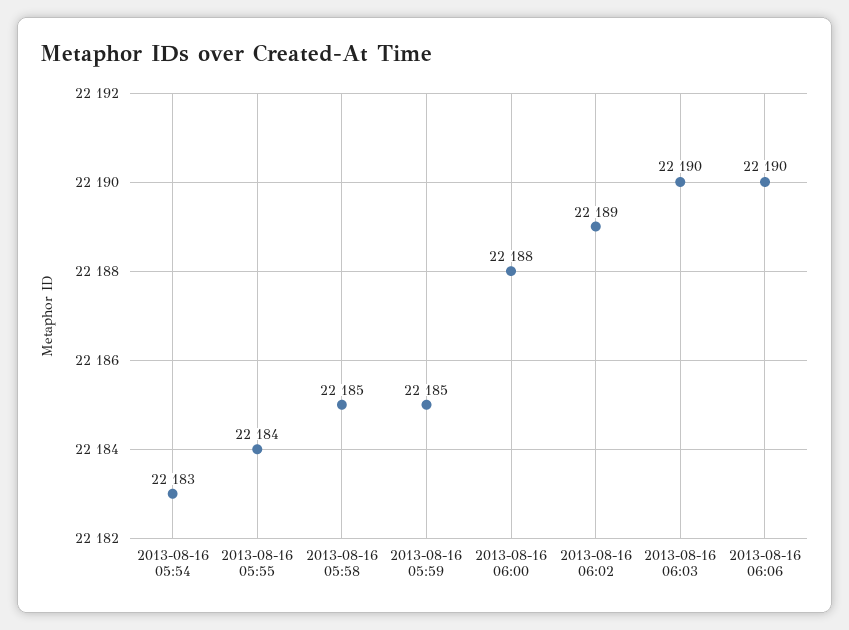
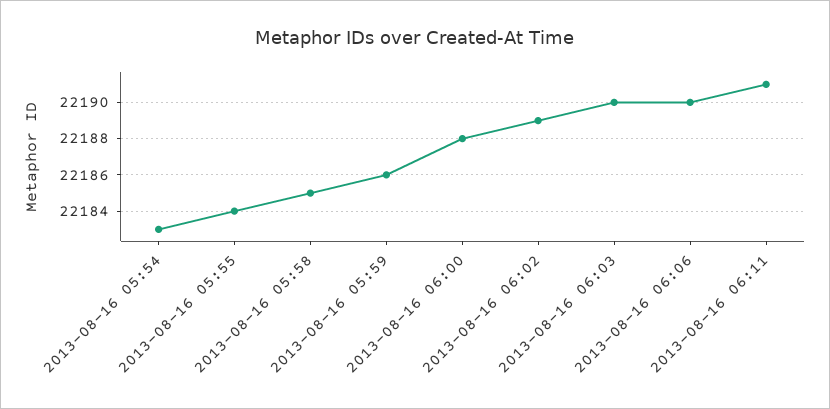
2013-08-16 05:59: 22185 -> 22186
2013-08-16 06:11: none -> 22191

